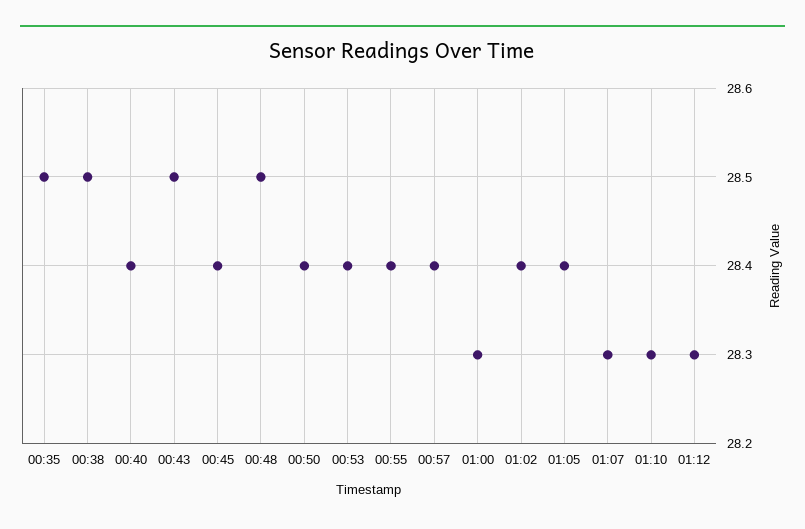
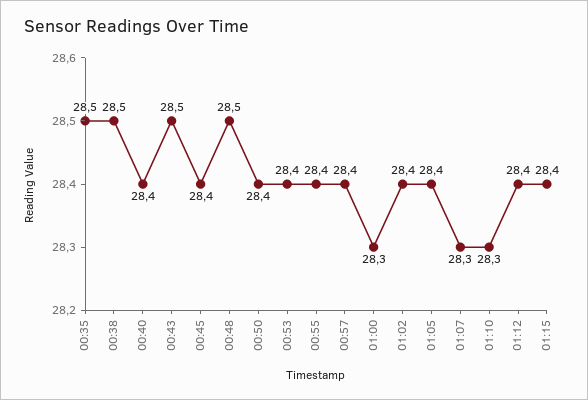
01:12: 28.3 -> 28.4
01:15: none -> 28.4

